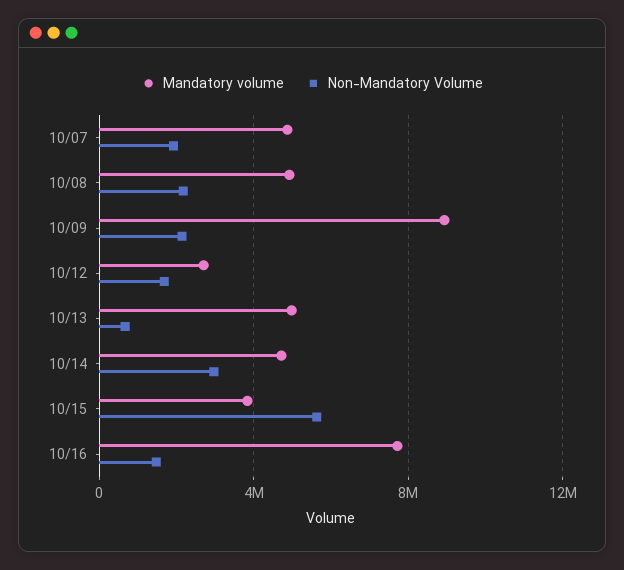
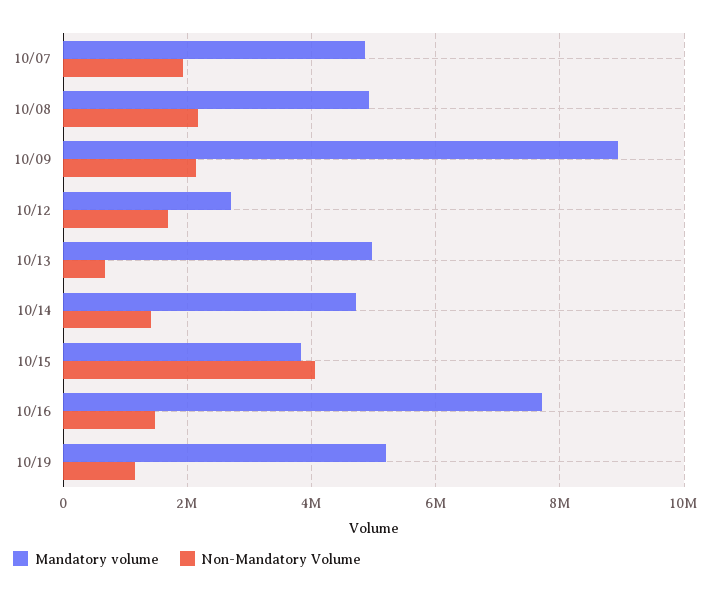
Non-Mandatory Volume, 10/14: 3000000 -> 1400000
Non-Mandatory Volume, 10/15: 5500000 -> 4000000
Mandatory volume, 10/19: none -> 5200000
Non-Mandatory Volume, 10/19: none -> 1200000

